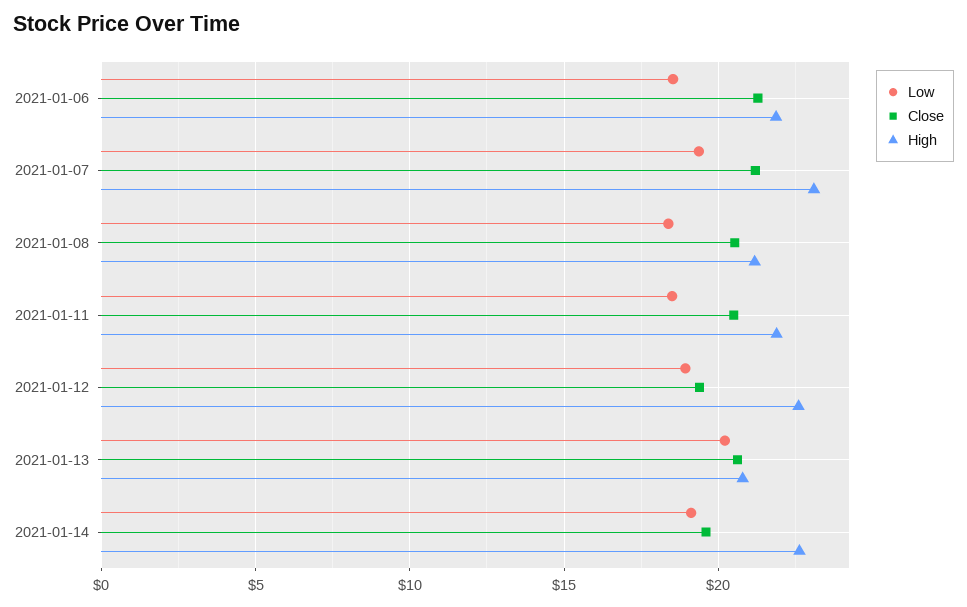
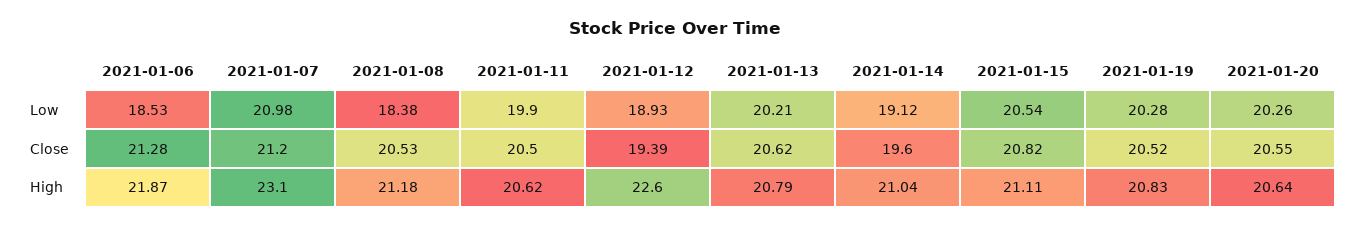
Low, 2021-01-07: 19.5 -> 20.98
Low, 2021-01-11: 18.5 -> 19.9
High, 2021-01-11: 22 -> 20.62
High, 2021-01-14: 22.5 -> 21.04
Low, 2021-01-15: none -> 20.54
Low, 2021-01-19: none -> 20.28
Low, 2021-01-20: none -> 20.26
Close, 2021-01-15: none -> 20.82
Close, 2021-01-19: none -> 20.52
Close, 2021-01-20: none -> 20.55
High, 2021-01-15: none -> 21.11
High, 2021-01-19: none -> 20.83
High, 2021-01-20: none -> 20.64

